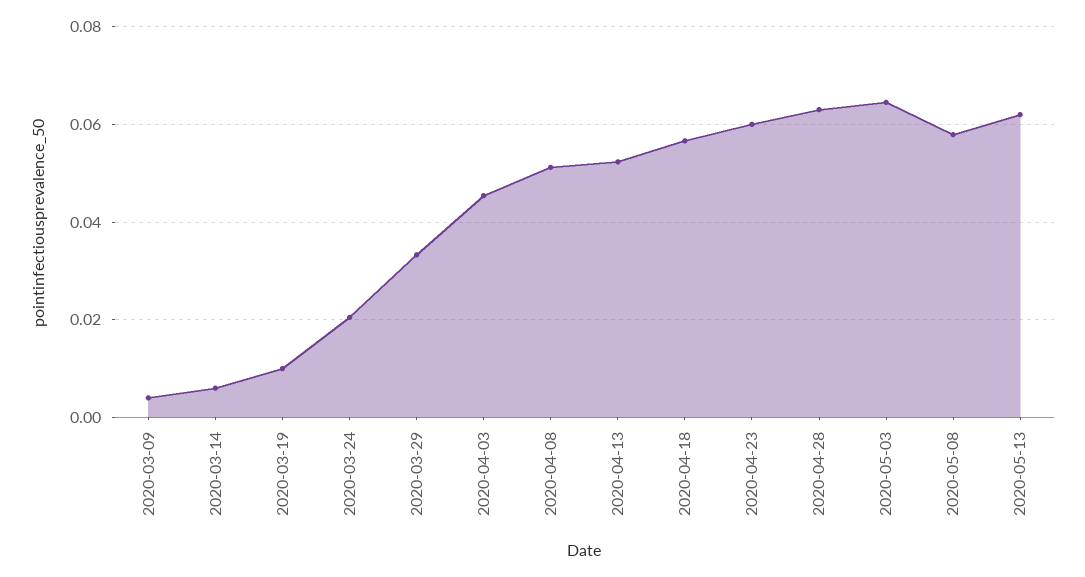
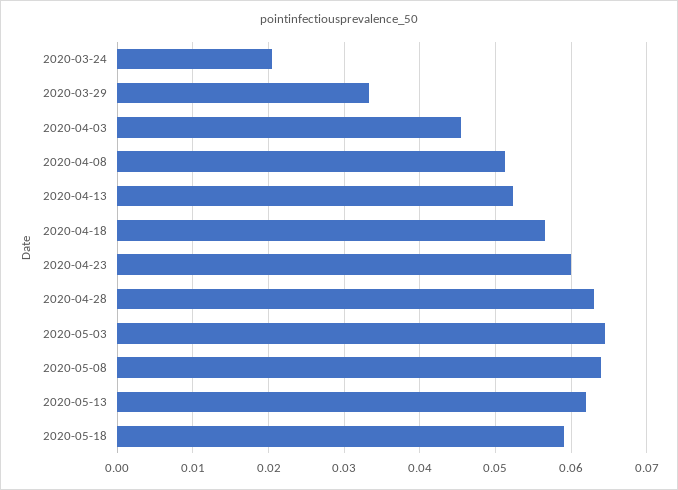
2020-03-09: 0.004 -> none
2020-03-14: 0.006 -> none
2020-03-19: 0.01 -> none
2020-05-08: 0.058 -> 0.064
2020-05-18: none -> 0.059

